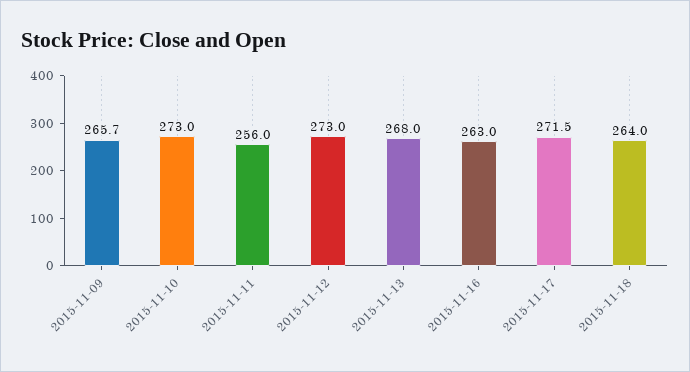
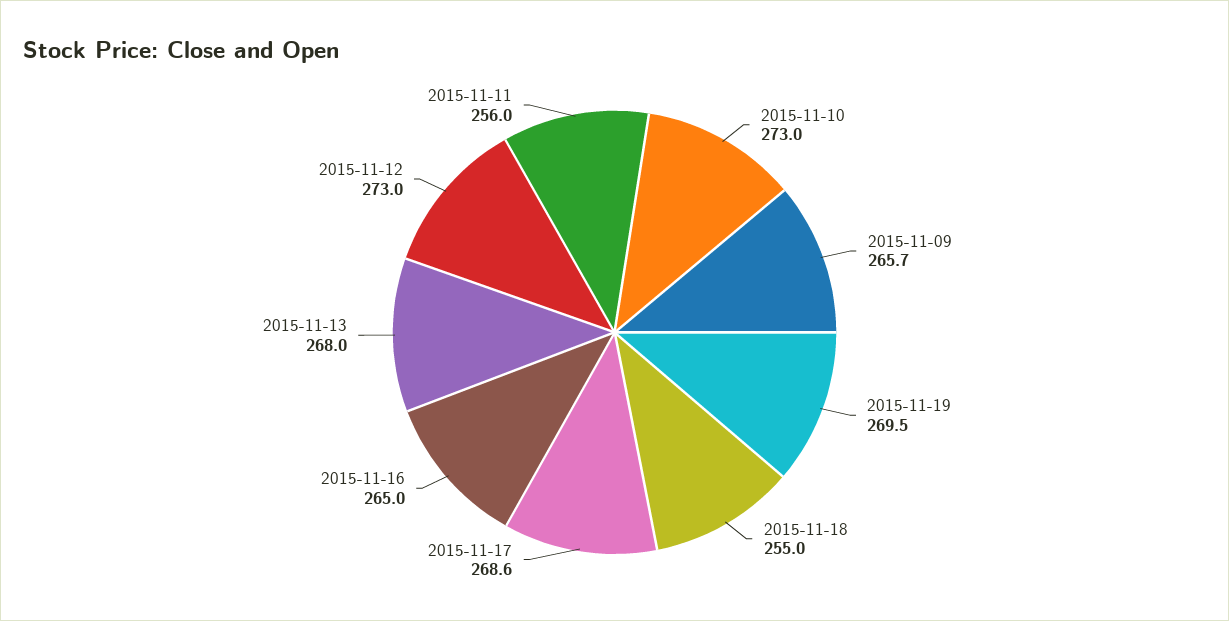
2015-11-16: 263 -> 265
2015-11-17: 271.5 -> 268.6
2015-11-18: 264 -> 255
2015-11-19: none -> 269.5

